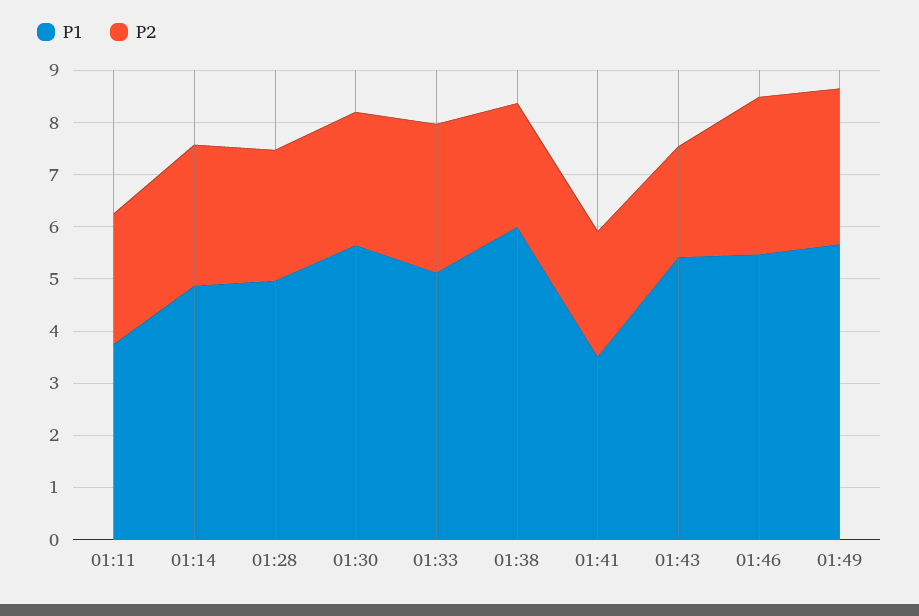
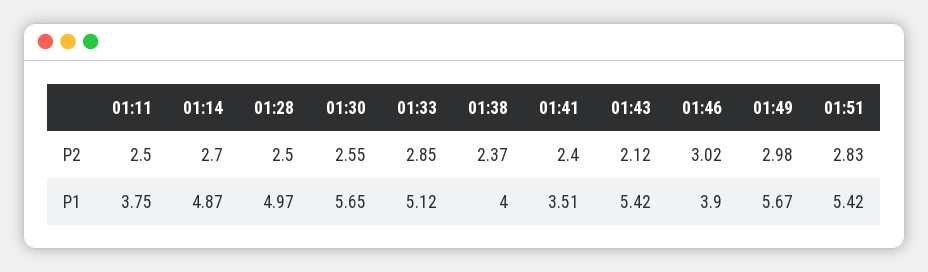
P1, 01:38: 6 -> 4
P1, 01:46: 5.4 -> 3.9
P2, 01:51: none -> 2.83
P1, 01:51: none -> 5.42

